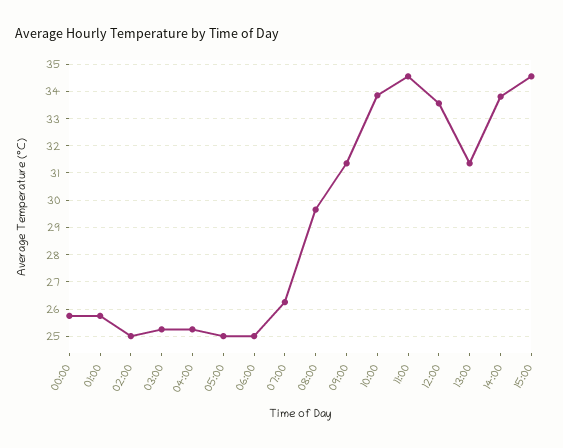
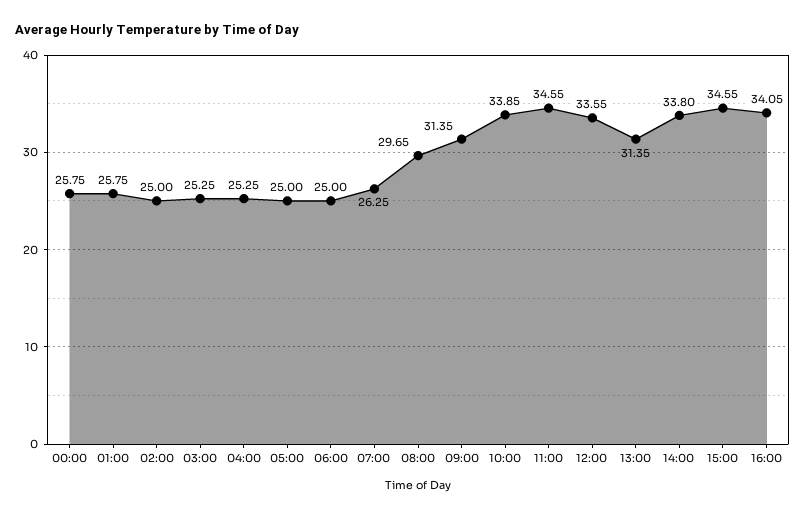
16:00: none -> 34.05

